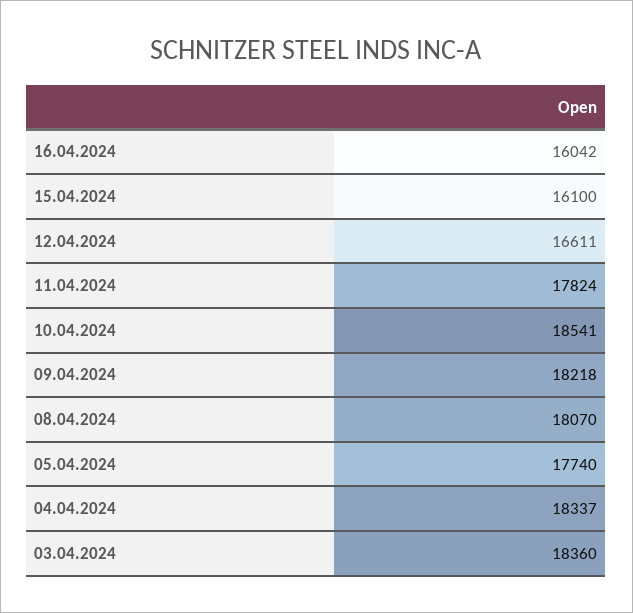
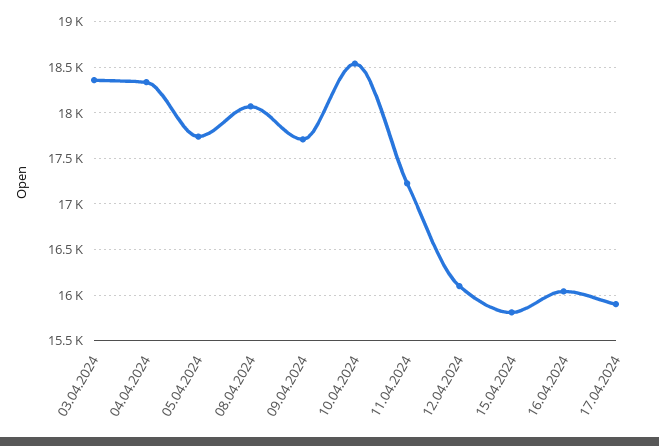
15.04.2024: 16100 -> 15800
12.04.2024: 16611 -> 16100
11.04.2024: 17824 -> 17200
09.04.2024: 18218 -> 17700
17.04.2024: none -> 15900

